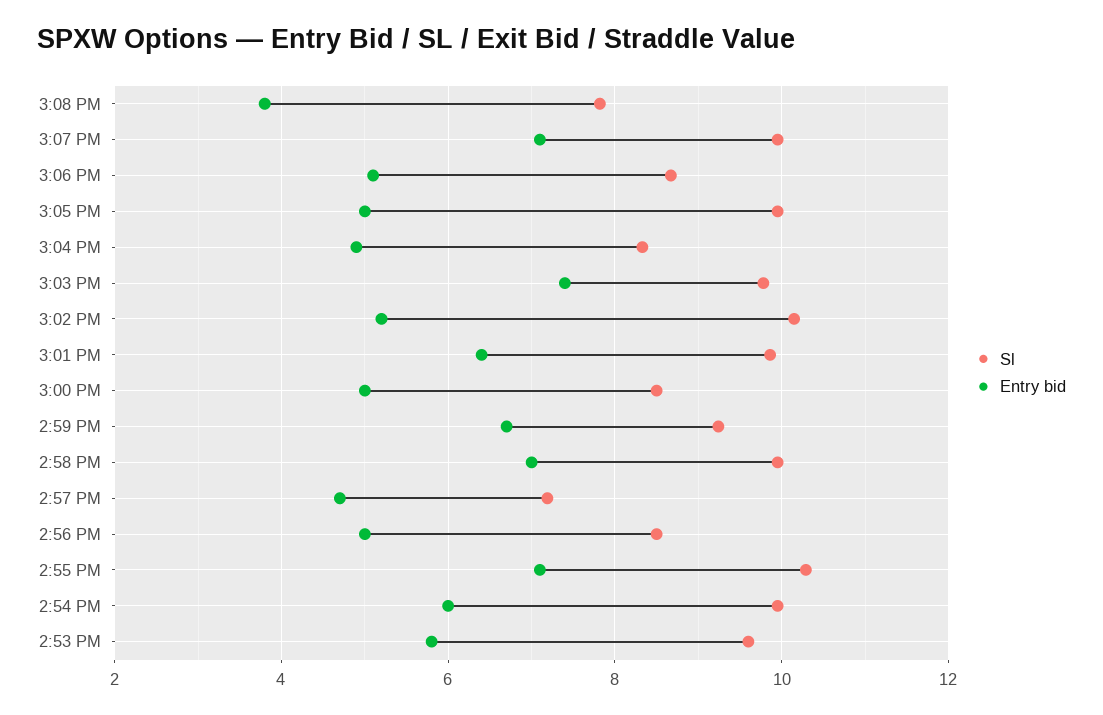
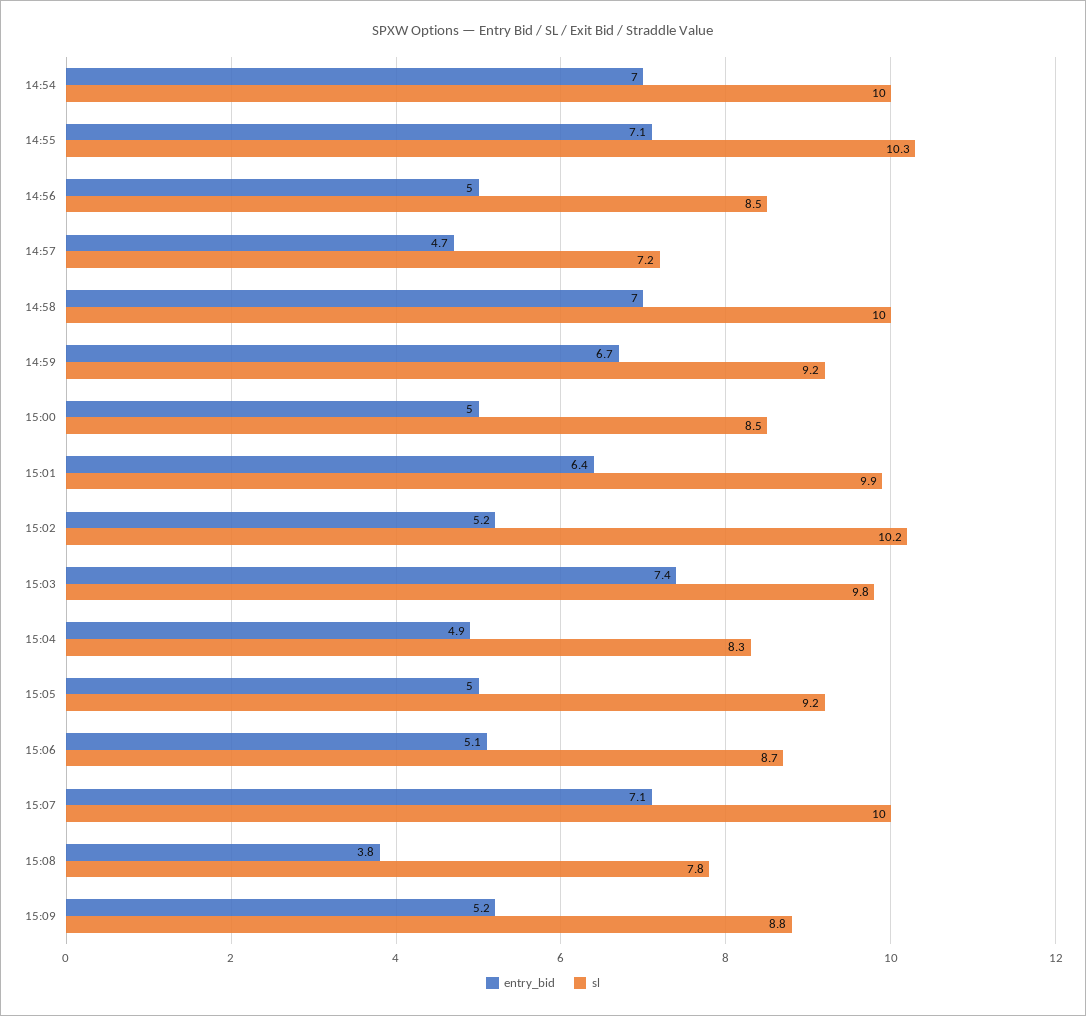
Sl, 3:05 PM: 10 -> 9.2
Entry bid, 2:54 PM: 6 -> 7
Sl, 2:53 PM: 9.6 -> none
Entry bid, 2:53 PM: 5.8 -> none
Entry bid, 15:09: none -> 5.2
Sl, 15:09: none -> 8.8

